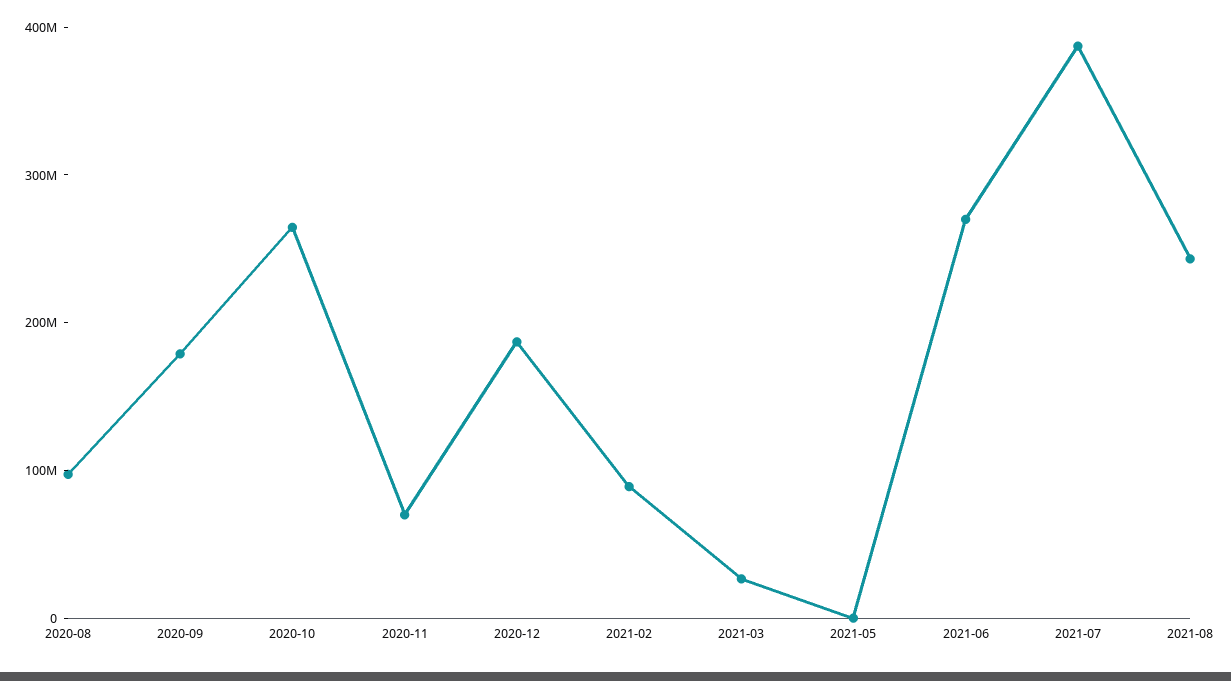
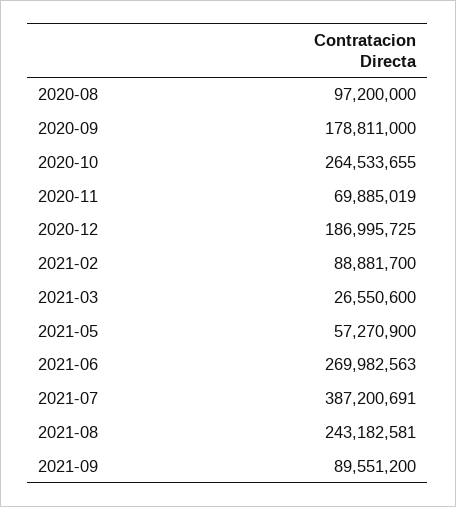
2021-05: 0 -> 57270900
2021-09: none -> 89551200

